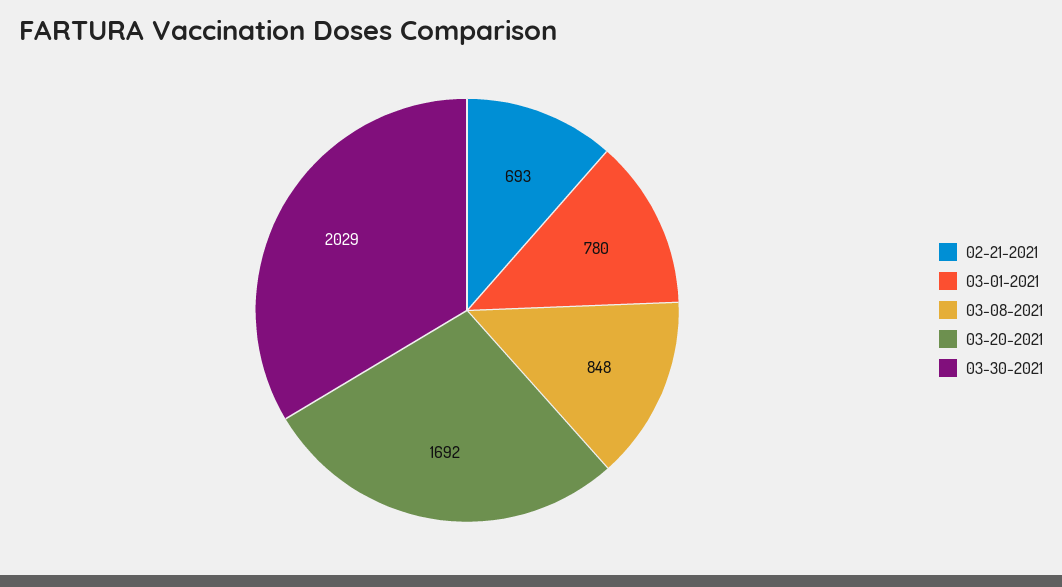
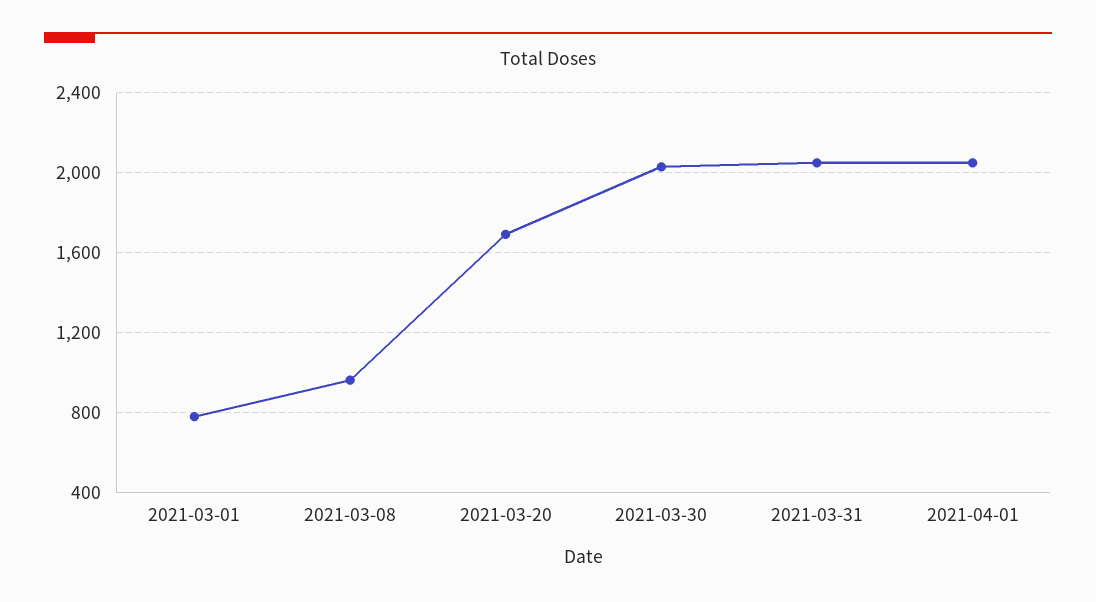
02-21-2021: 693 -> none
03-08-2021: 848 -> 950
2021-03-31: none -> 2050
2021-04-01: none -> 2050

